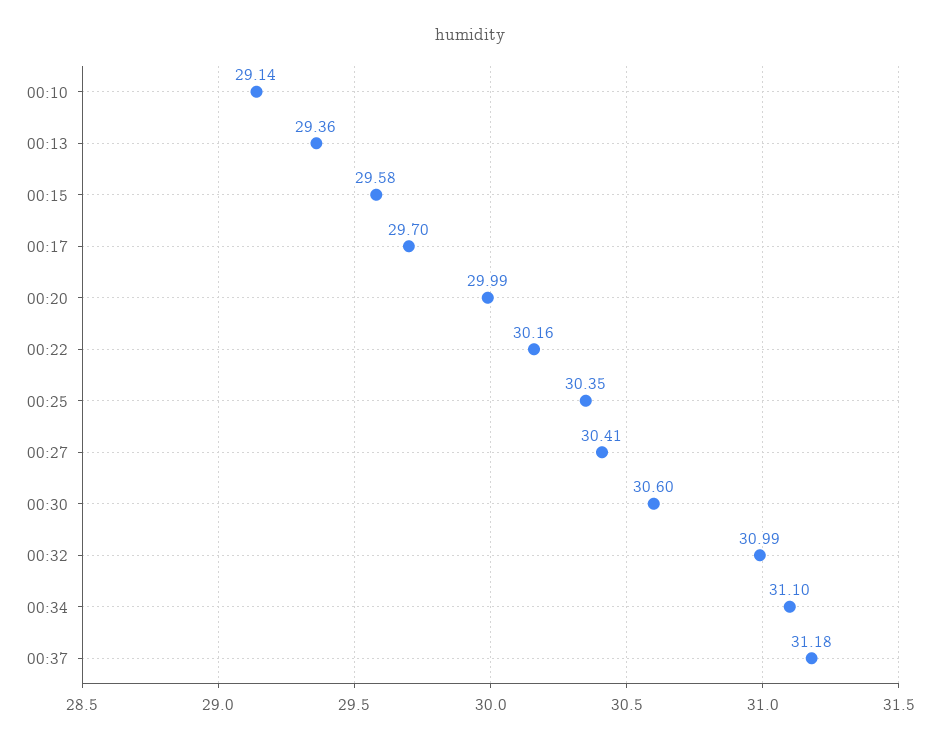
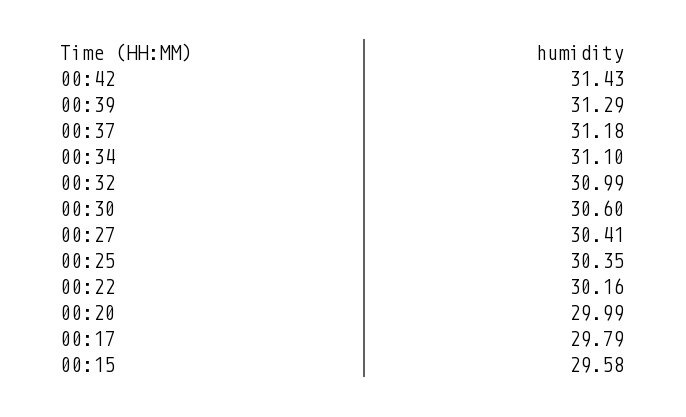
00:10: 29.14 -> none
00:13: 29.36 -> none
00:17: 29.7 -> 29.79
00:42: none -> 31.43
00:39: none -> 31.29

